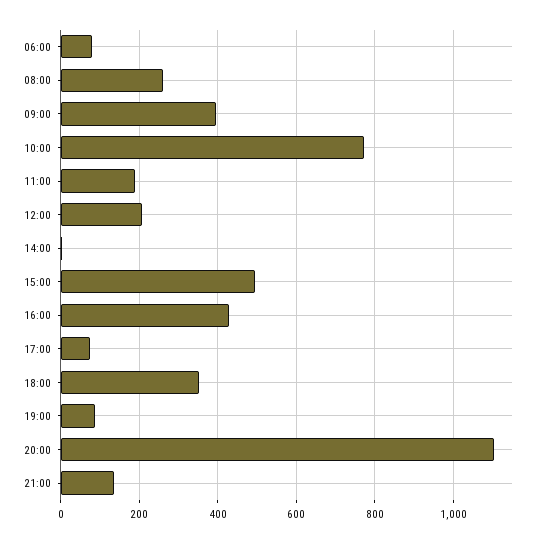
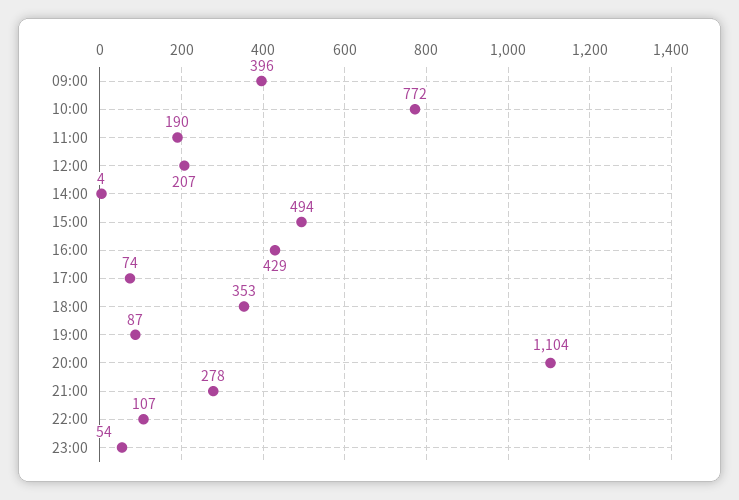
06:00: 80 -> none
08:00: 260 -> none
21:00: 140 -> 278
22:00: none -> 107
23:00: none -> 54

